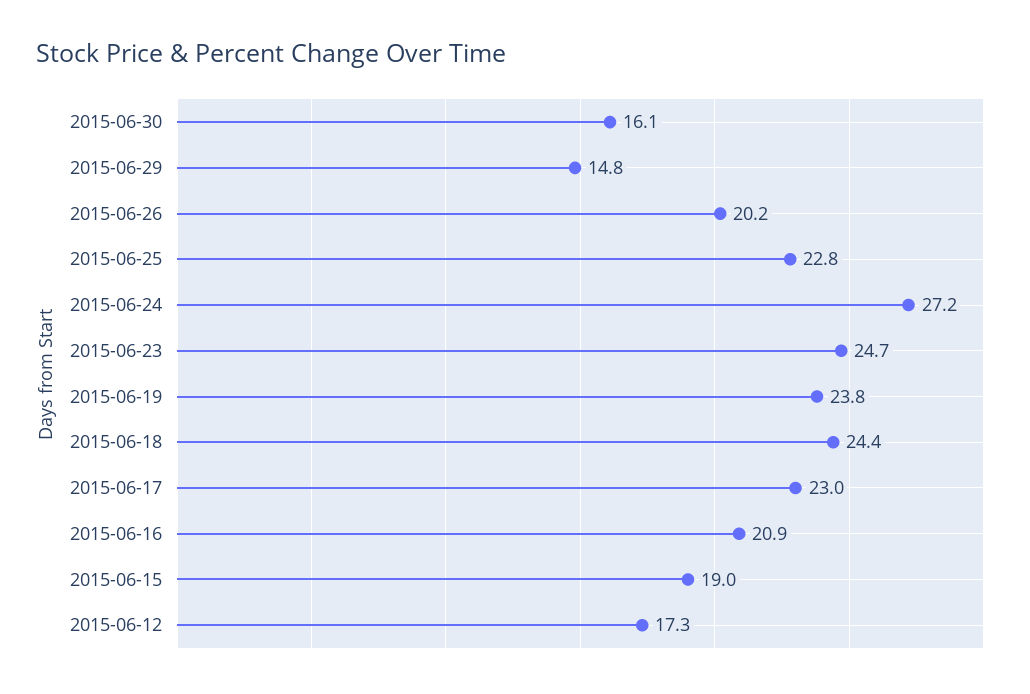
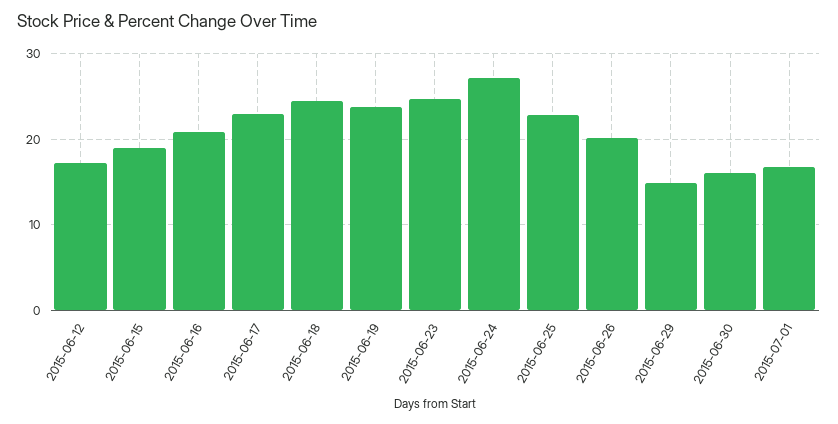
2015-07-01: none -> 17

